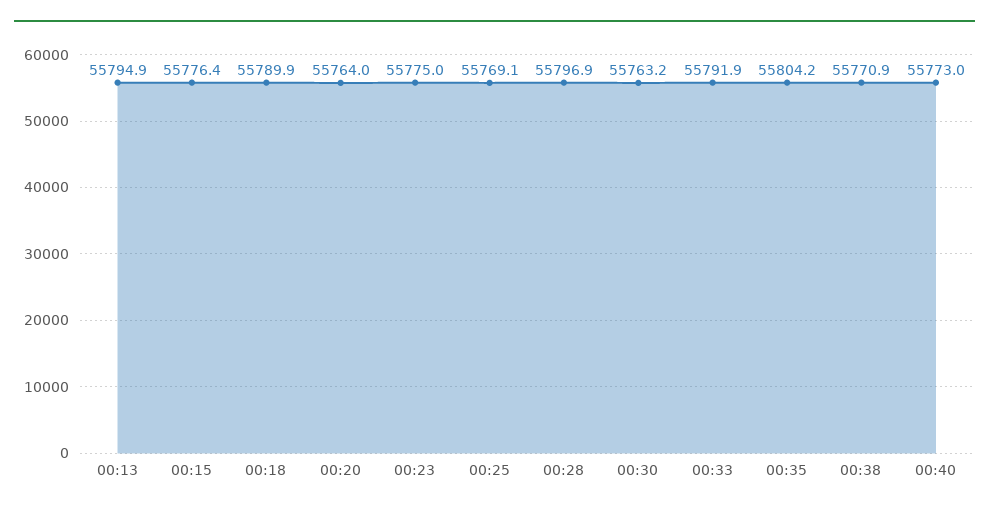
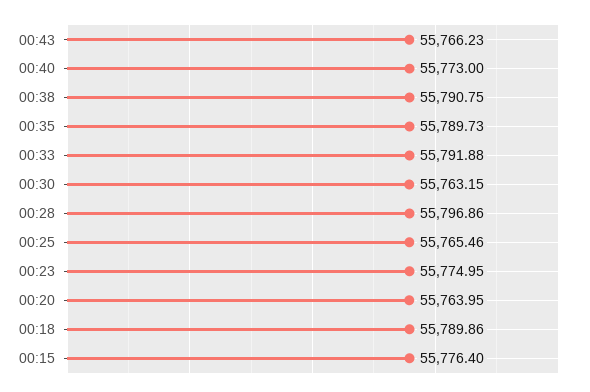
00:13: 55794.9 -> none
00:25: 55769.1 -> 55765.46
00:35: 55804.2 -> 55789.73
00:38: 55770.9 -> 55790.75
00:43: none -> 55766.23

